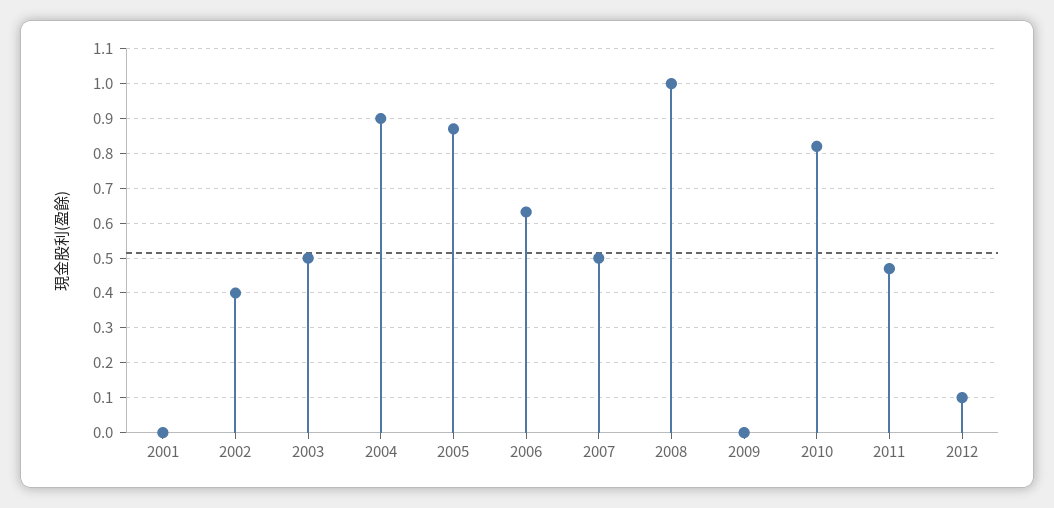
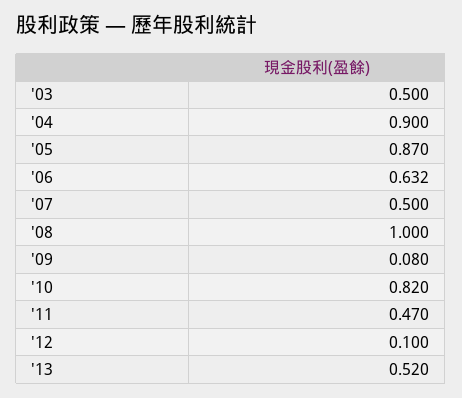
2001: 0 -> none
2002: 0.4 -> none
2009: 0 -> 0.08
'13: none -> 0.52

